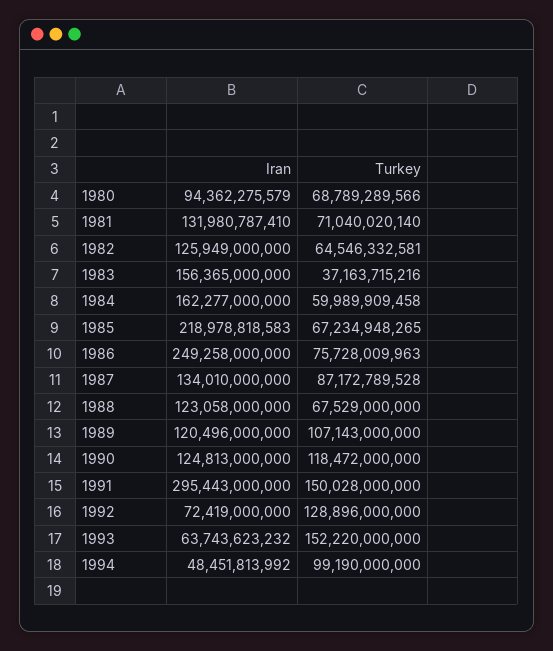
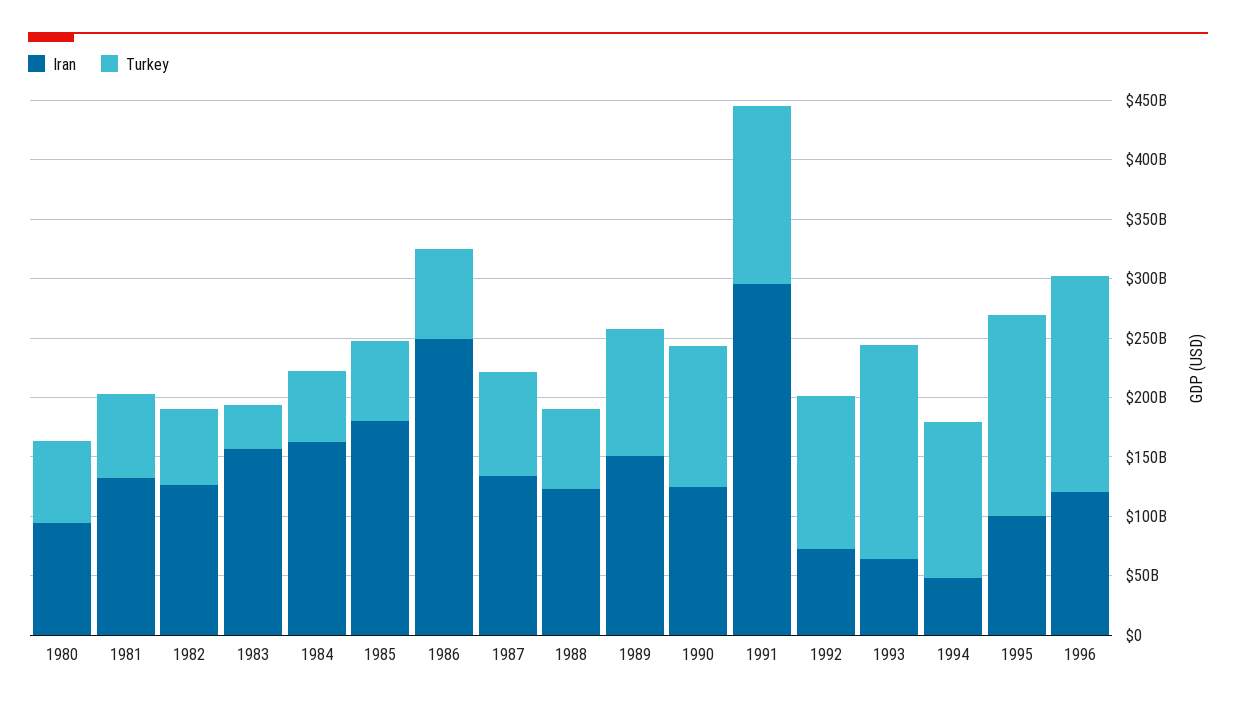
Iran, 1985: 218978818583 -> 180000000000
Iran, 1989: 120496000000 -> 150000000000
Turkey, 1993: 152220000000 -> 180000000000
Turkey, 1994: 99190000000 -> 130000000000
Iran, 1995: none -> 100000000000
Turkey, 1995: none -> 170000000000
Iran, 1996: none -> 120000000000
Turkey, 1996: none -> 180000000000

